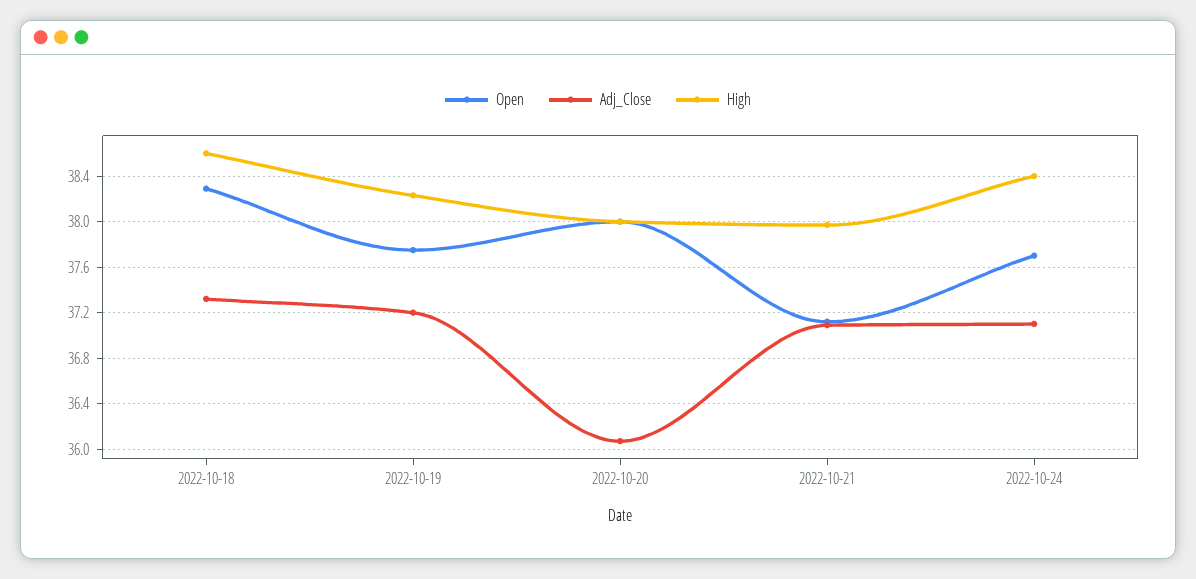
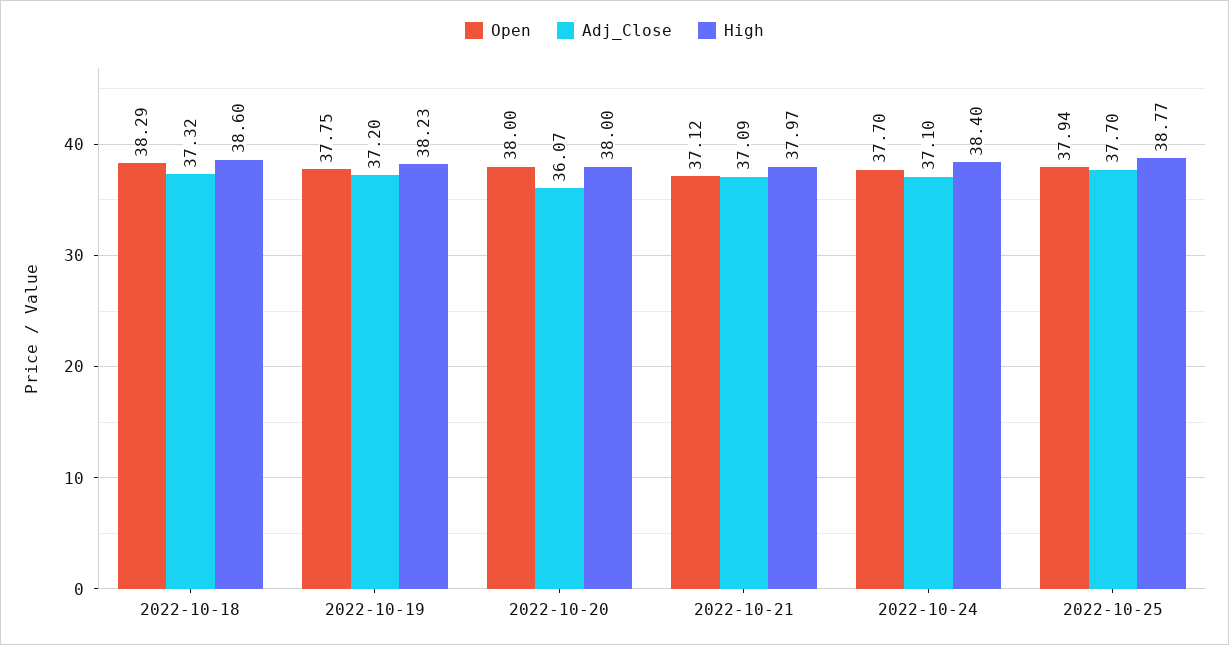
Open, 2022-10-25: none -> 37.94
Adj_Close, 2022-10-25: none -> 37.7
High, 2022-10-25: none -> 38.77

